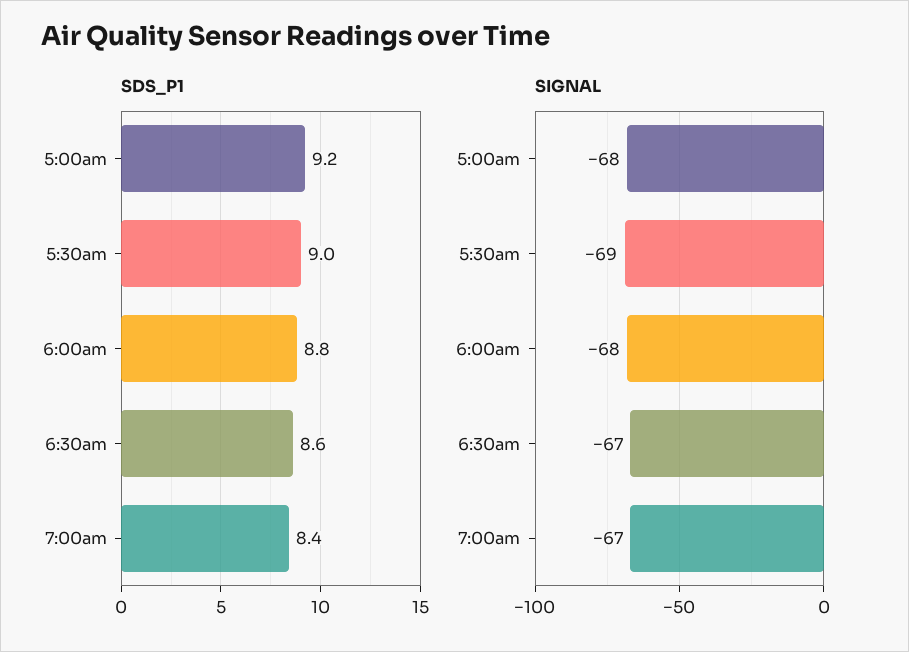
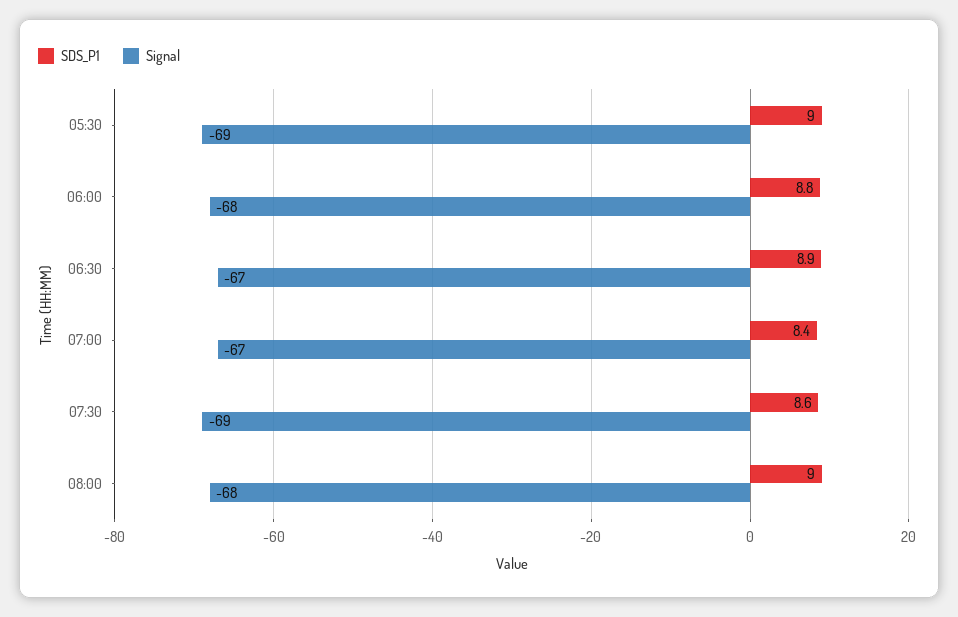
SDS_P1, 5:00am: 9.2 -> none
SDS_P1, 6:30am: 8.6 -> 8.9
SIGNAL, 5:00am: -68 -> none
SDS_P1, 07:30: none -> 8.6
SIGNAL, 07:30: none -> -69
SDS_P1, 08:00: none -> 9
SIGNAL, 08:00: none -> -68

